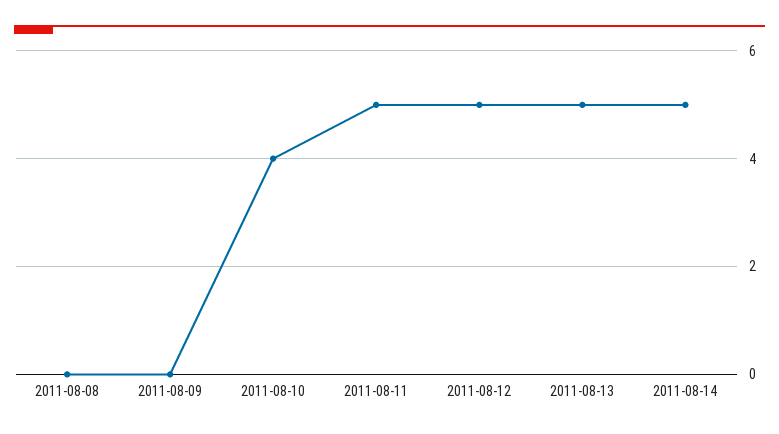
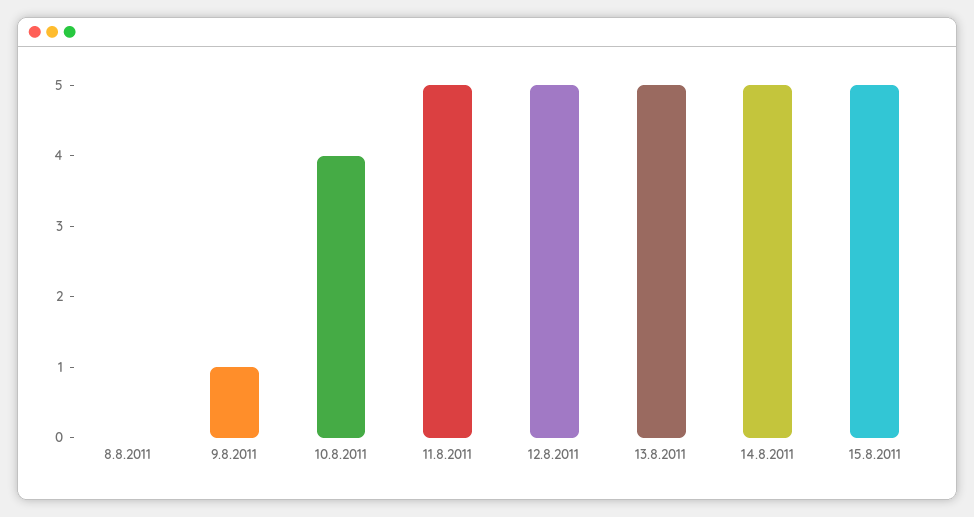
2011-08-09: 0 -> 1
15.8.2011: none -> 5

